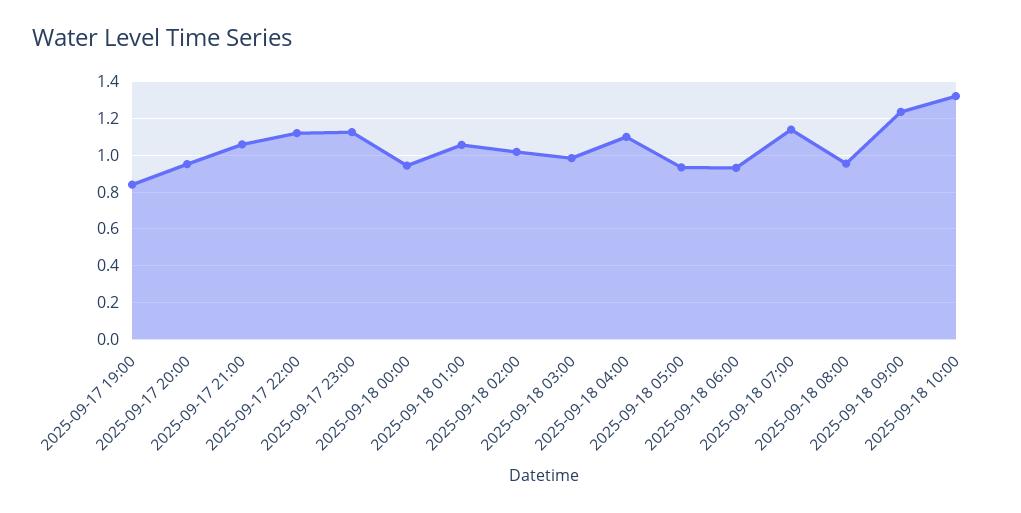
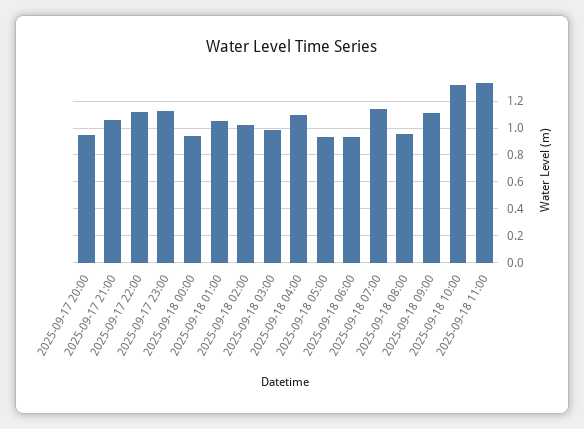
2025-09-17 19:00: 0.85 -> none
2025-09-18 09:00: 1.25 -> 1.1
2025-09-18 11:00: none -> 1.35

